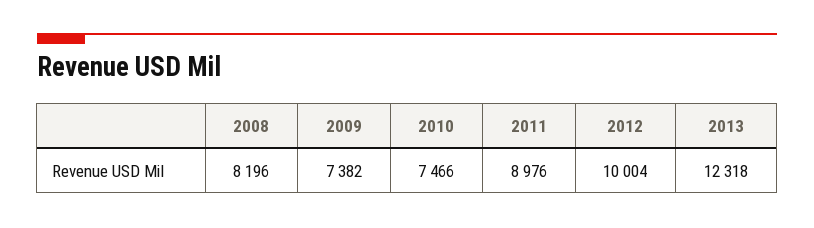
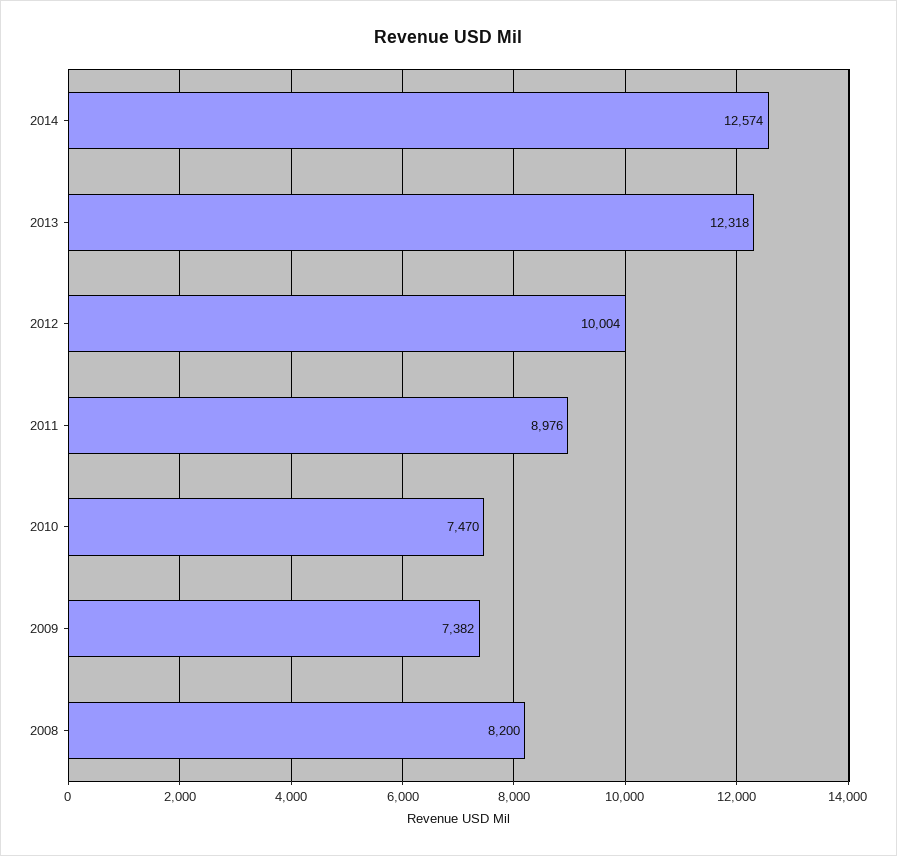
2008: 8196 -> 8200
2010: 7466 -> 7470
2014: none -> 12574

